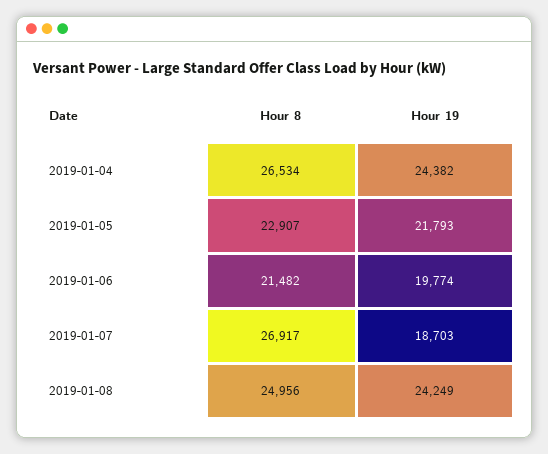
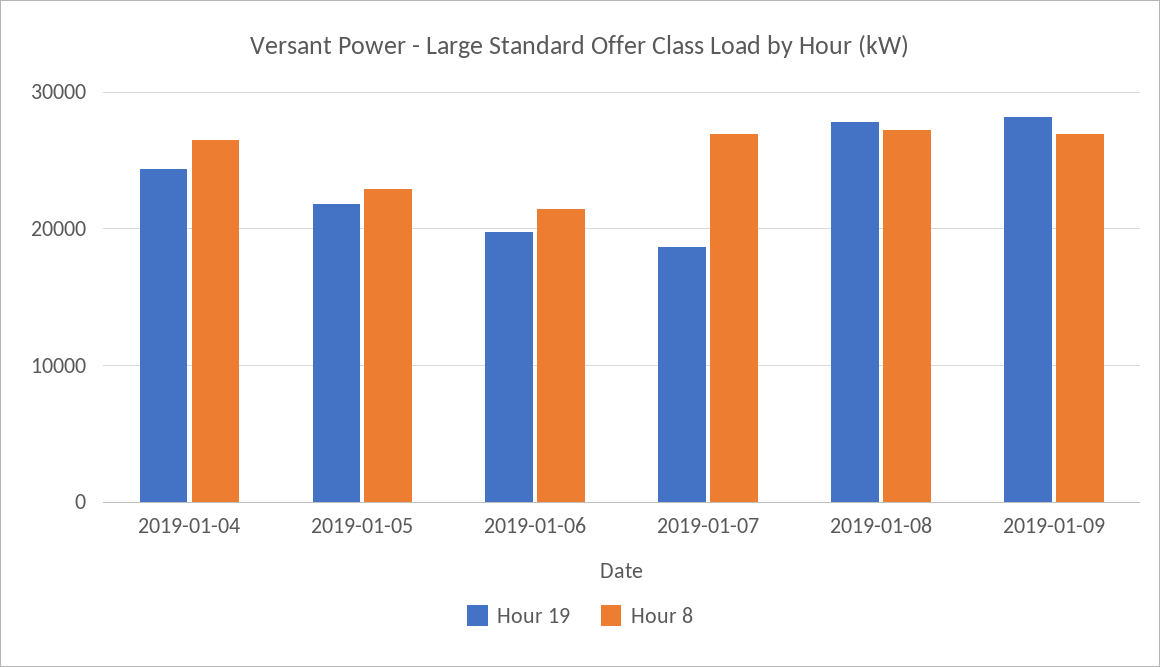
Hour 8, 2019-01-08: 24956 -> 27000
Hour 19, 2019-01-08: 24249 -> 28000
Hour 19, 2019-01-09: none -> 28000
Hour 8, 2019-01-09: none -> 27000

